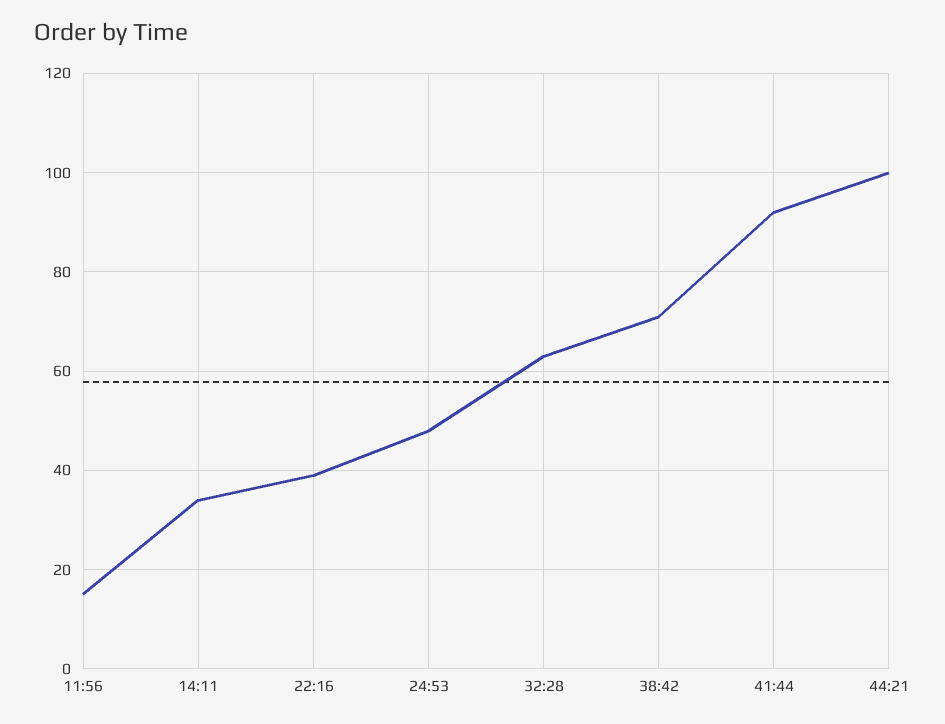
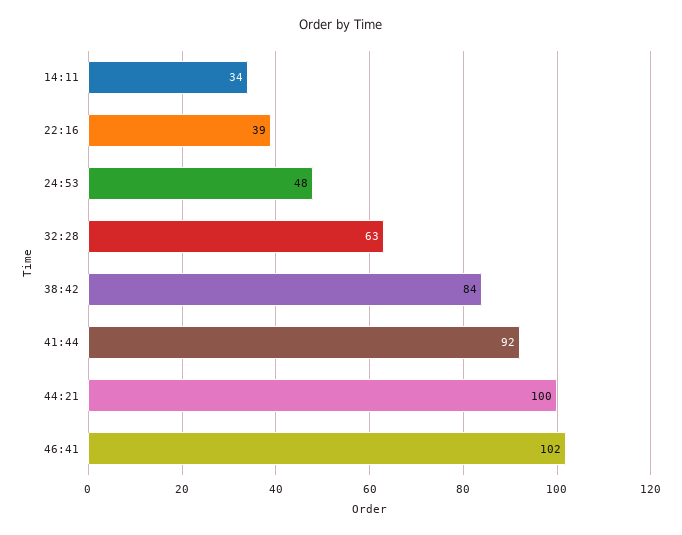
11:56: 15 -> none
38:42: 70 -> 84
46:41: none -> 102

